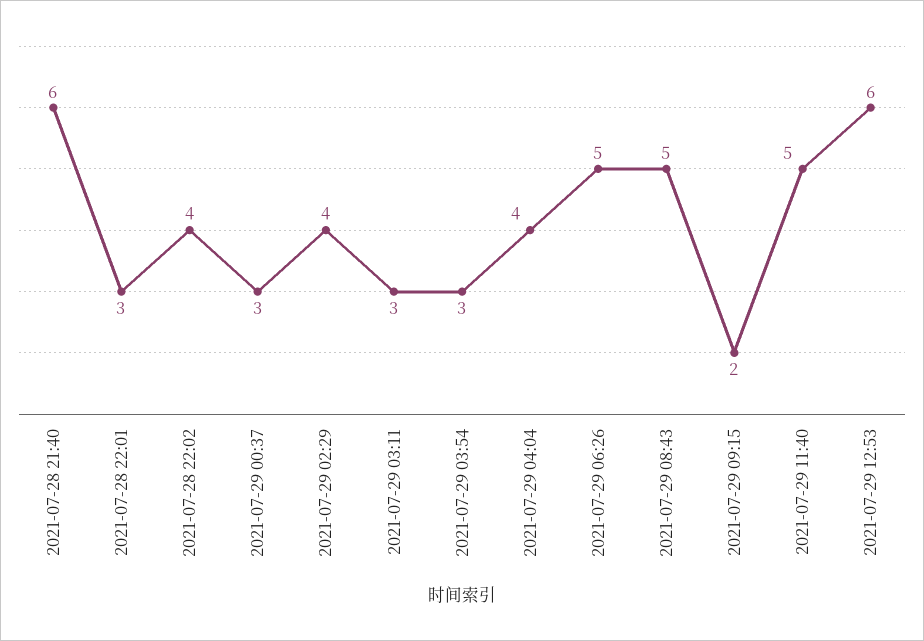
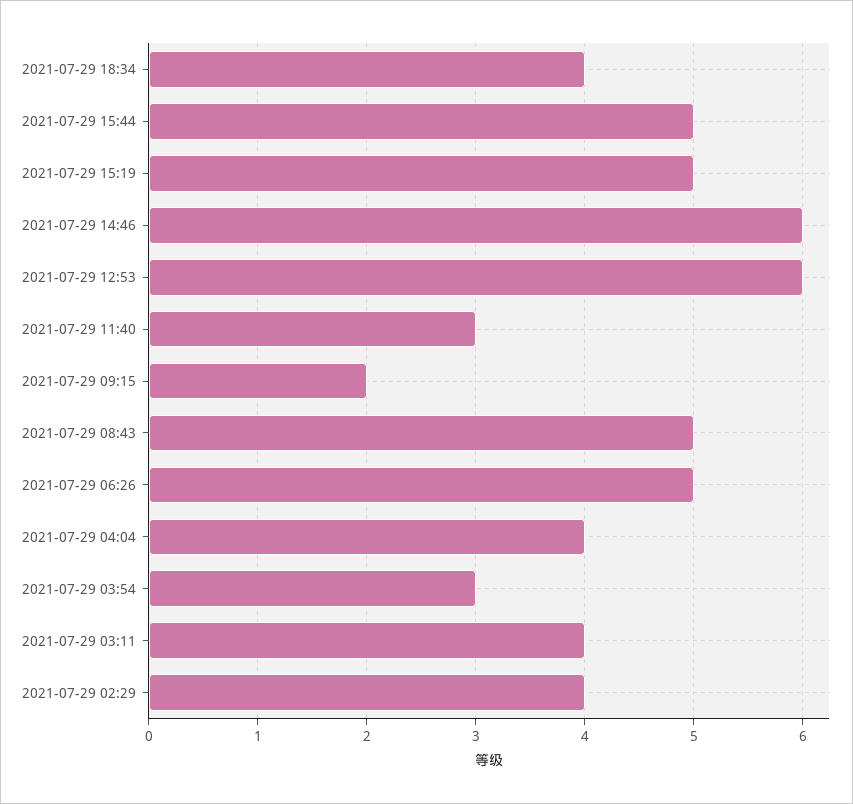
2021-07-28 21:40: 6 -> none
2021-07-28 22:01: 3 -> none
2021-07-28 22:02: 4 -> none
2021-07-29 00:37: 3 -> none
2021-07-29 03:11: 3 -> 4
2021-07-29 11:40: 5 -> 3
2021-07-29 18:34: none -> 4
2021-07-29 15:44: none -> 5
2021-07-29 15:19: none -> 5
2021-07-29 14:46: none -> 6

